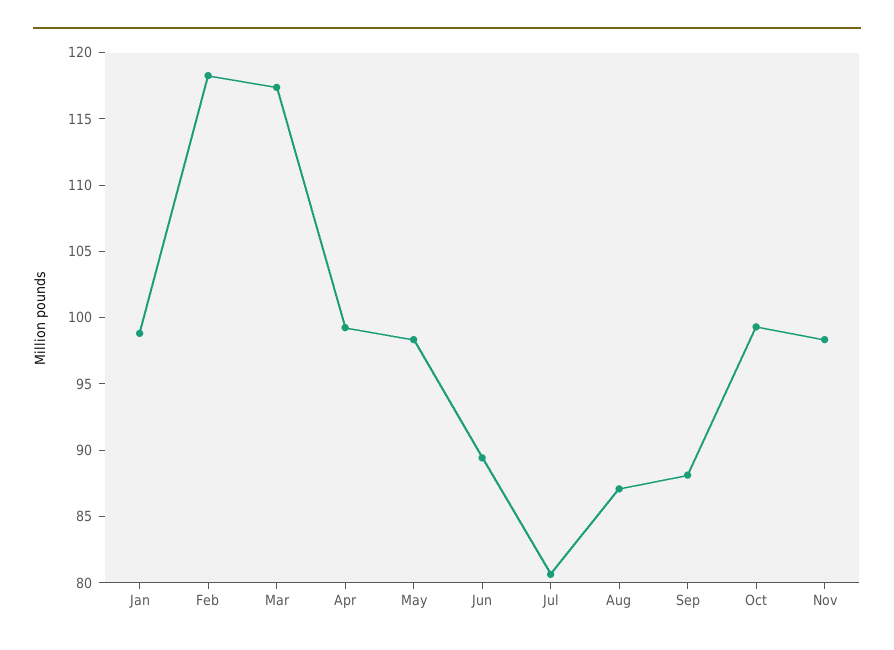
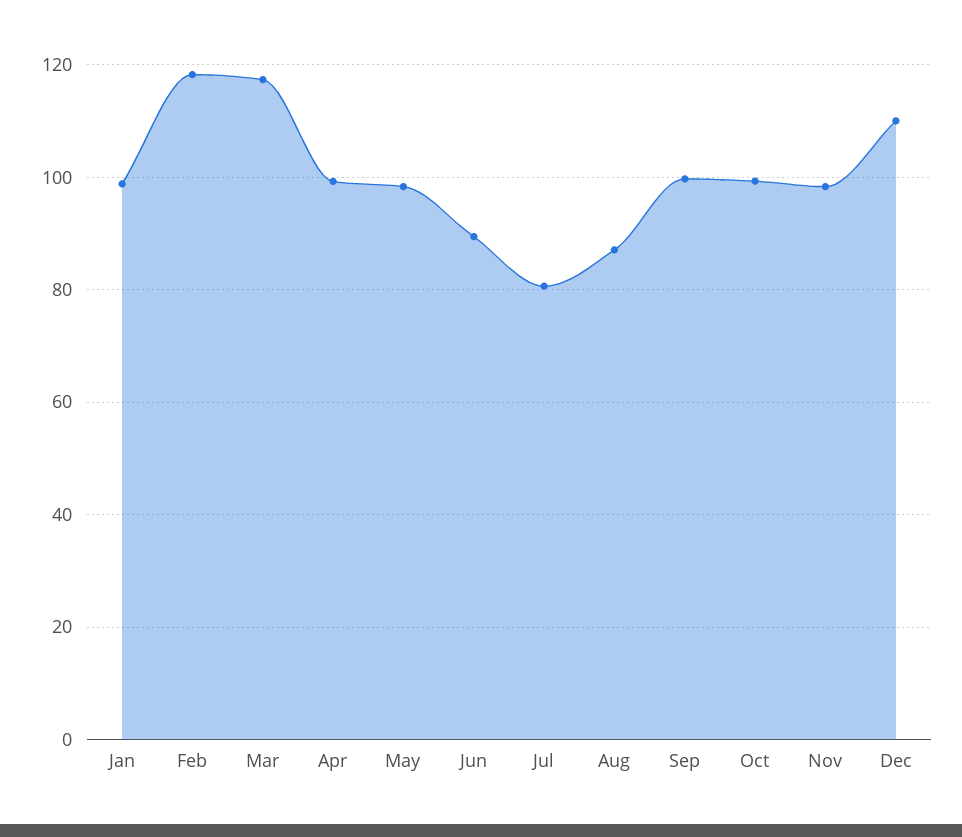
Sep: 88 -> 100
Dec: none -> 110

